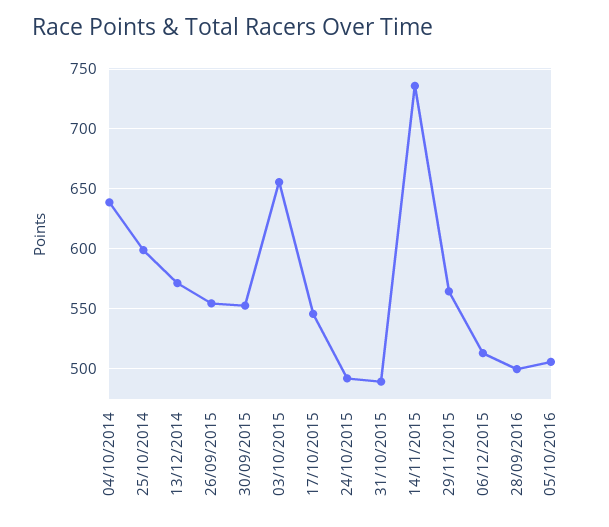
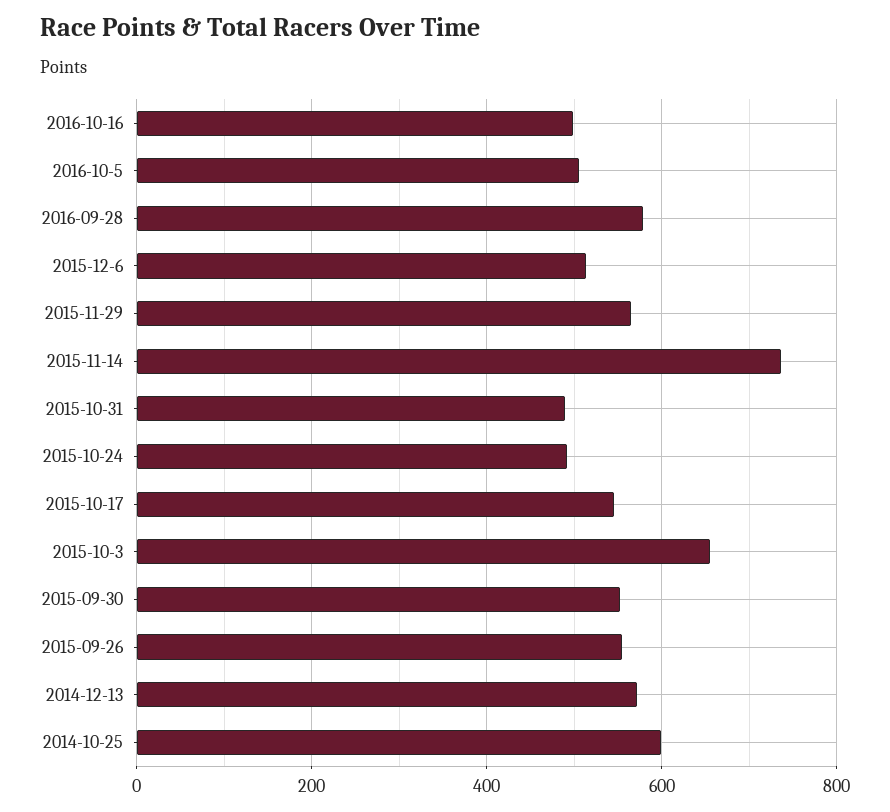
04/10/2014: 640 -> none
28/09/2016: 500 -> 580
2016-10-16: none -> 500

